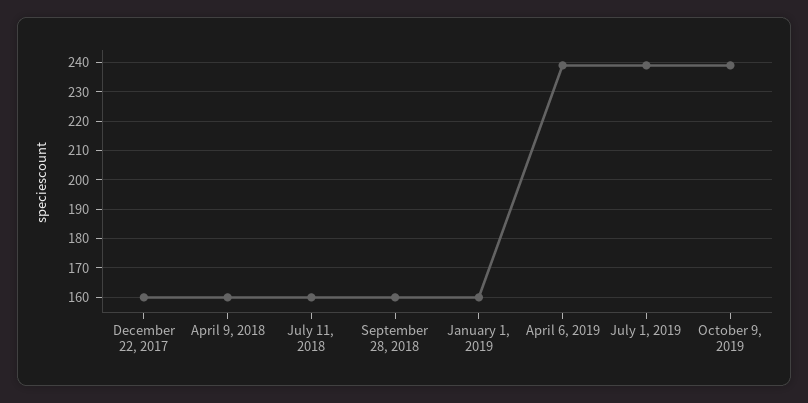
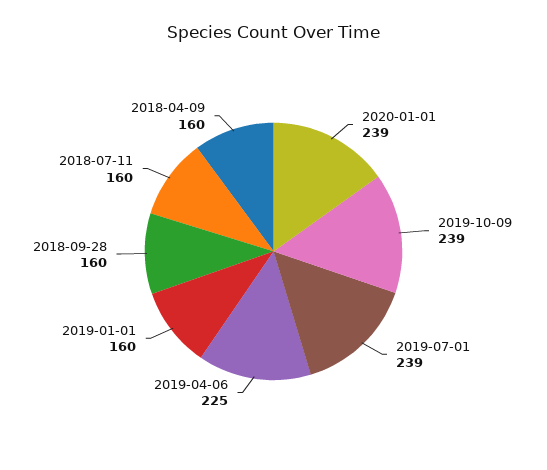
December 22, 2017: 160 -> none
April 6, 2019: 240 -> 225
2020-01-01: none -> 239

